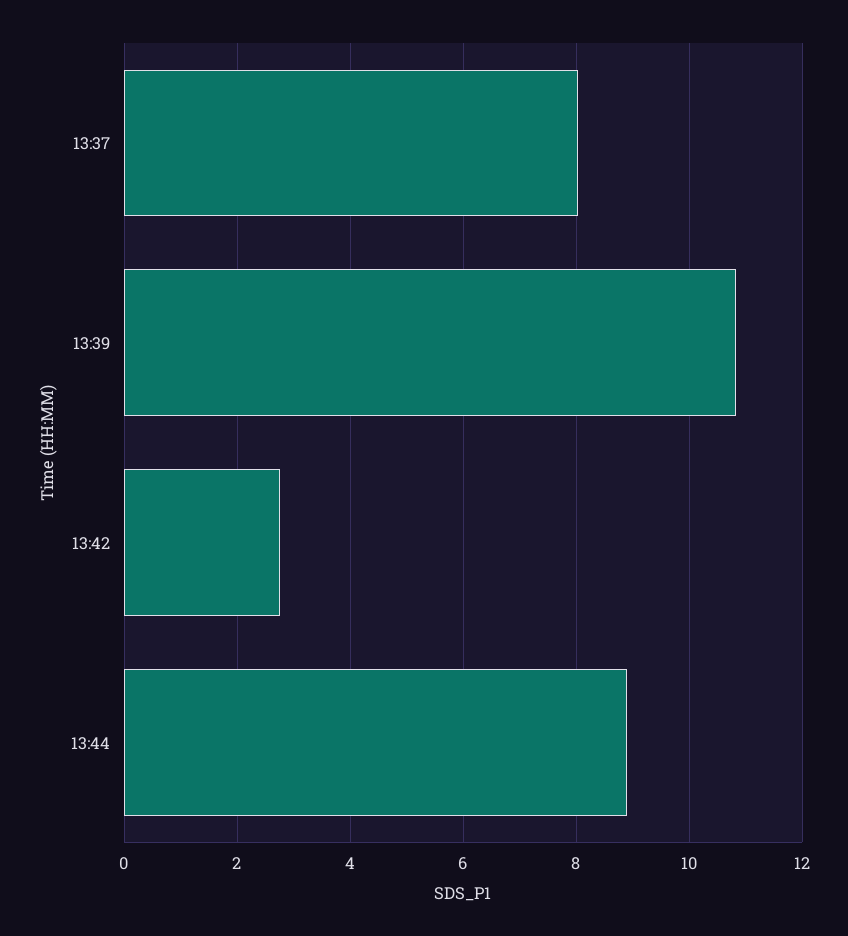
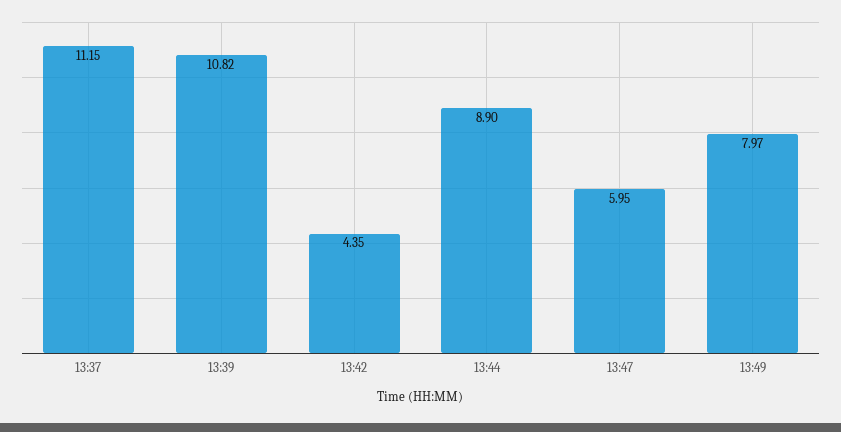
13:37: 8 -> 11.15
13:42: 2.8 -> 4.35
13:47: none -> 5.95
13:49: none -> 7.97

